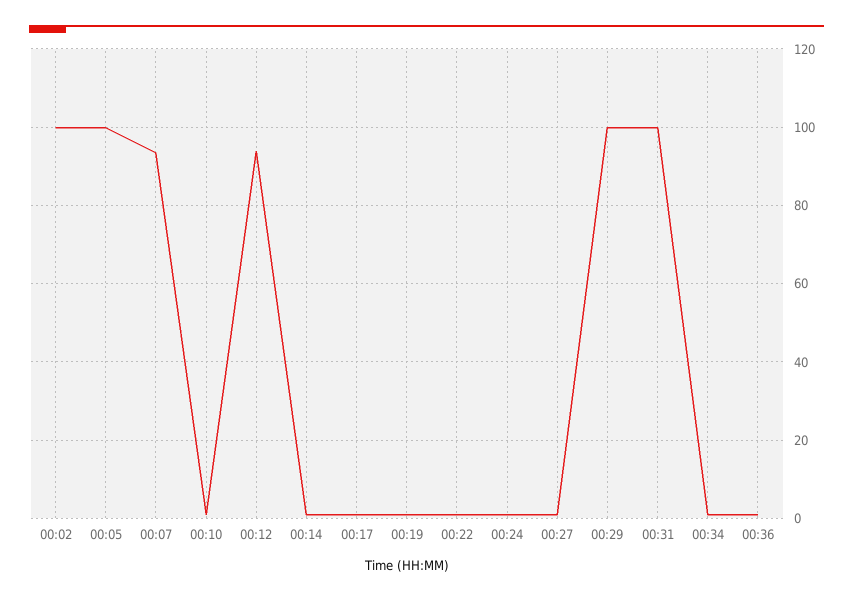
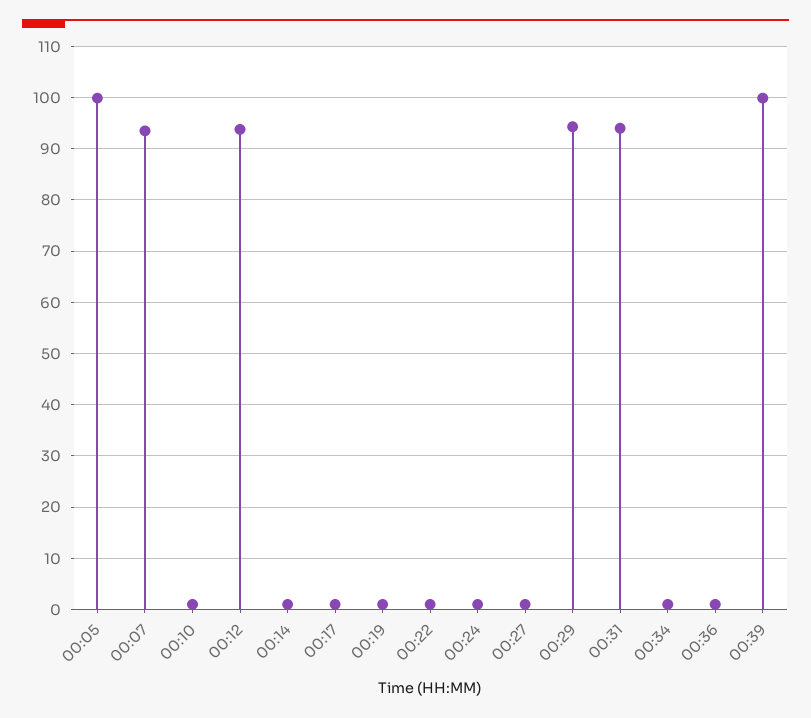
00:02: 100 -> none
00:29: 100 -> 94
00:31: 100 -> 94
00:39: none -> 100

